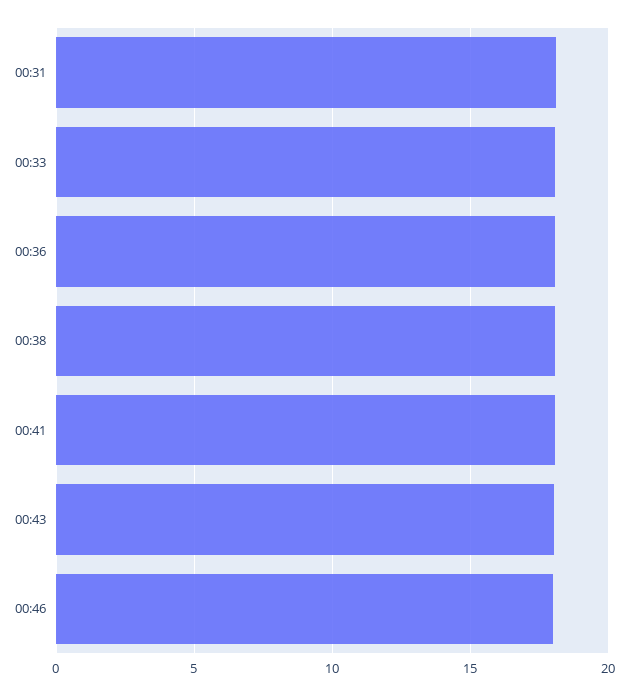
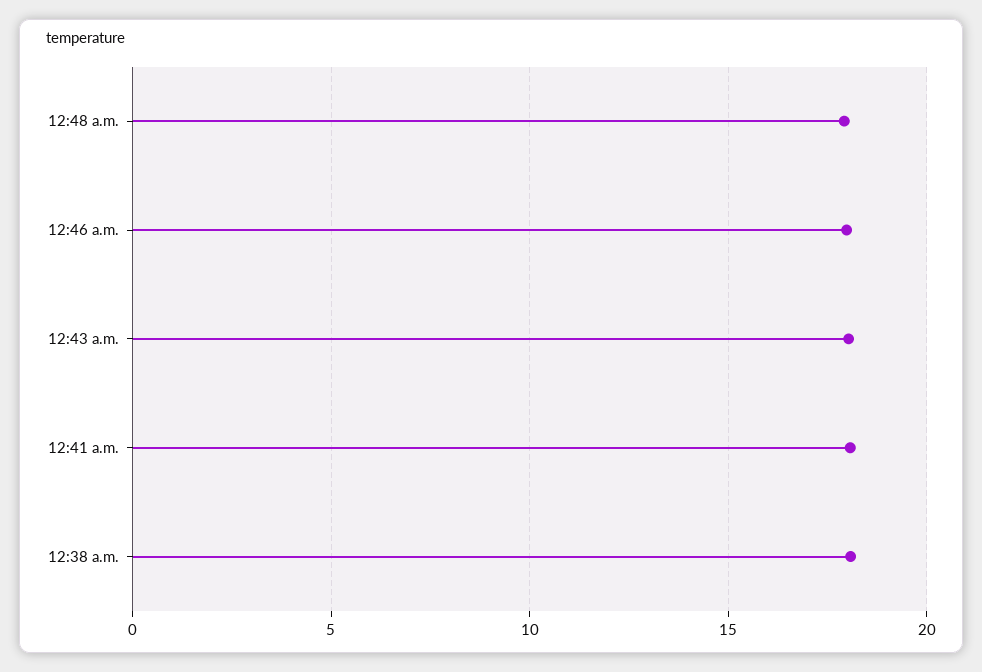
00:31: 18 -> none
00:33: 18 -> none
00:36: 18 -> none
12:48 a.m.: none -> 18

